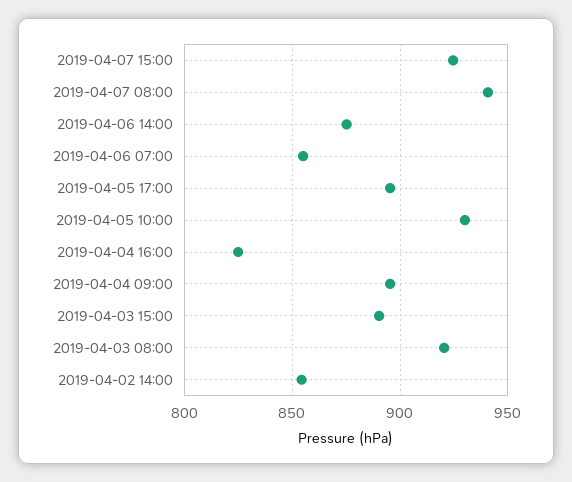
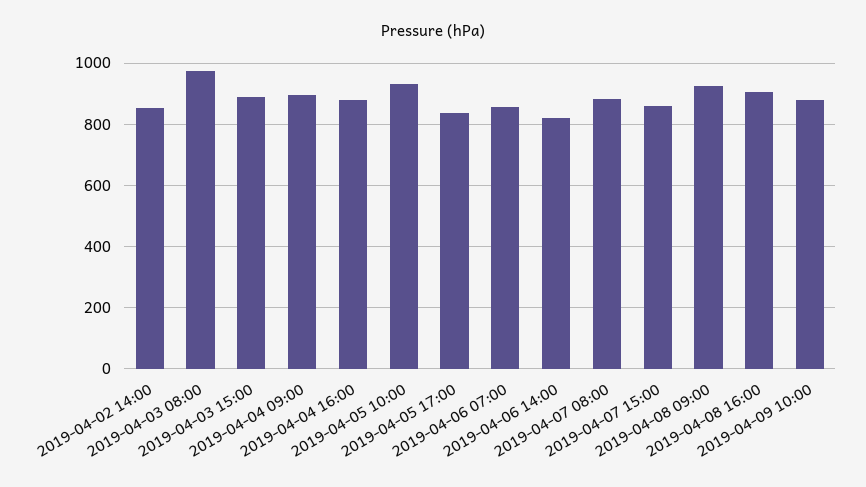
2019-04-07 15:00: 925 -> 860
2019-04-07 08:00: 940 -> 880
2019-04-06 14:00: 875 -> 820
2019-04-05 17:00: 895 -> 840
2019-04-04 16:00: 825 -> 880
2019-04-03 08:00: 920 -> 980
2019-04-08 09:00: none -> 920
2019-04-08 16:00: none -> 900
2019-04-09 10:00: none -> 880

